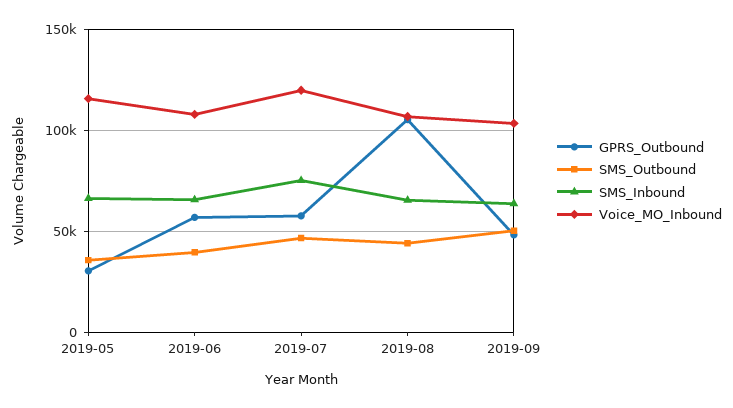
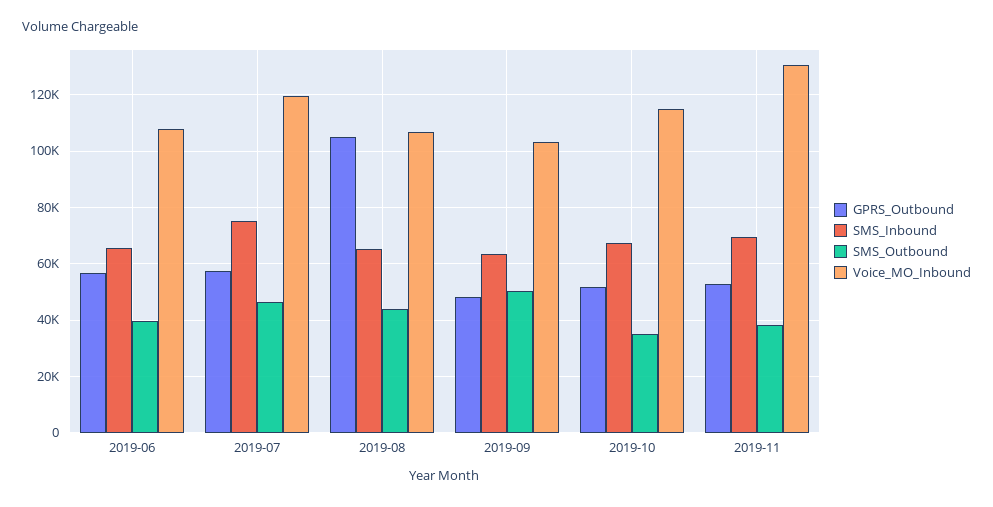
GPRS_Outbound, 2019-05: 30000 -> none
SMS_Outbound, 2019-05: 35000 -> none
SMS_Inbound, 2019-05: 65000 -> none
Voice_MO_Inbound, 2019-05: 115000 -> none
GPRS_Outbound, 2019-10: none -> 52500
SMS_Inbound, 2019-10: none -> 67500
SMS_Outbound, 2019-10: none -> 35000
Voice_MO_Inbound, 2019-10: none -> 115000
GPRS_Outbound, 2019-11: none -> 52500
SMS_Inbound, 2019-11: none -> 70000
SMS_Outbound, 2019-11: none -> 37500
Voice_MO_Inbound, 2019-11: none -> 130000

